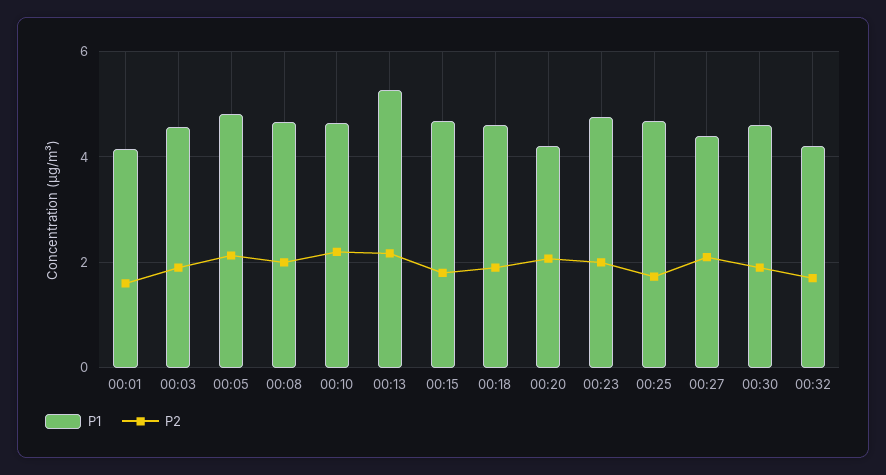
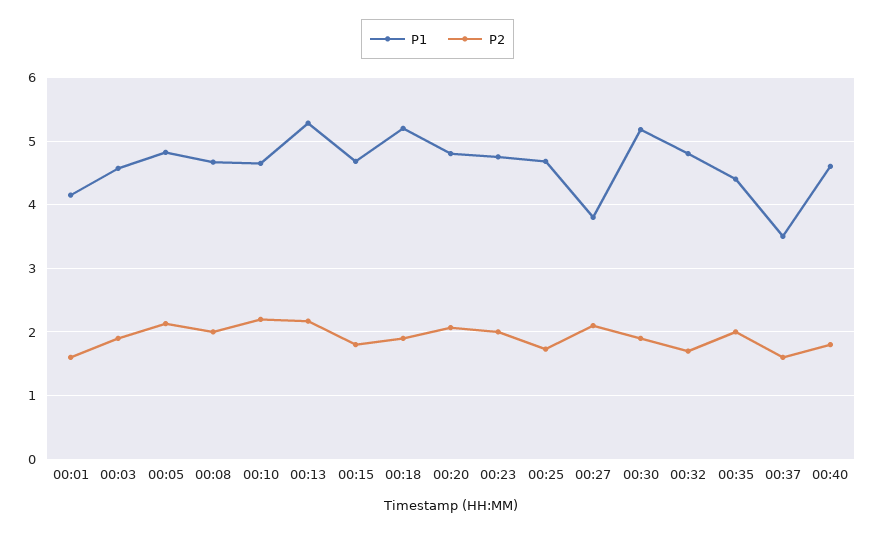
P1, 00:18: 4.6 -> 5.2
P1, 00:20: 4.2 -> 4.8
P1, 00:27: 4.4 -> 3.8
P1, 00:30: 4.6 -> 5.2
P1, 00:32: 4.2 -> 4.8
P1, 00:35: none -> 4.4
P2, 00:35: none -> 2
P1, 00:37: none -> 3.5
P2, 00:37: none -> 1.6
P1, 00:40: none -> 4.6
P2, 00:40: none -> 1.8

